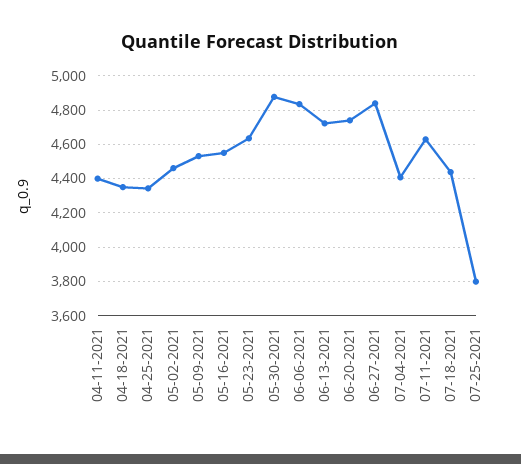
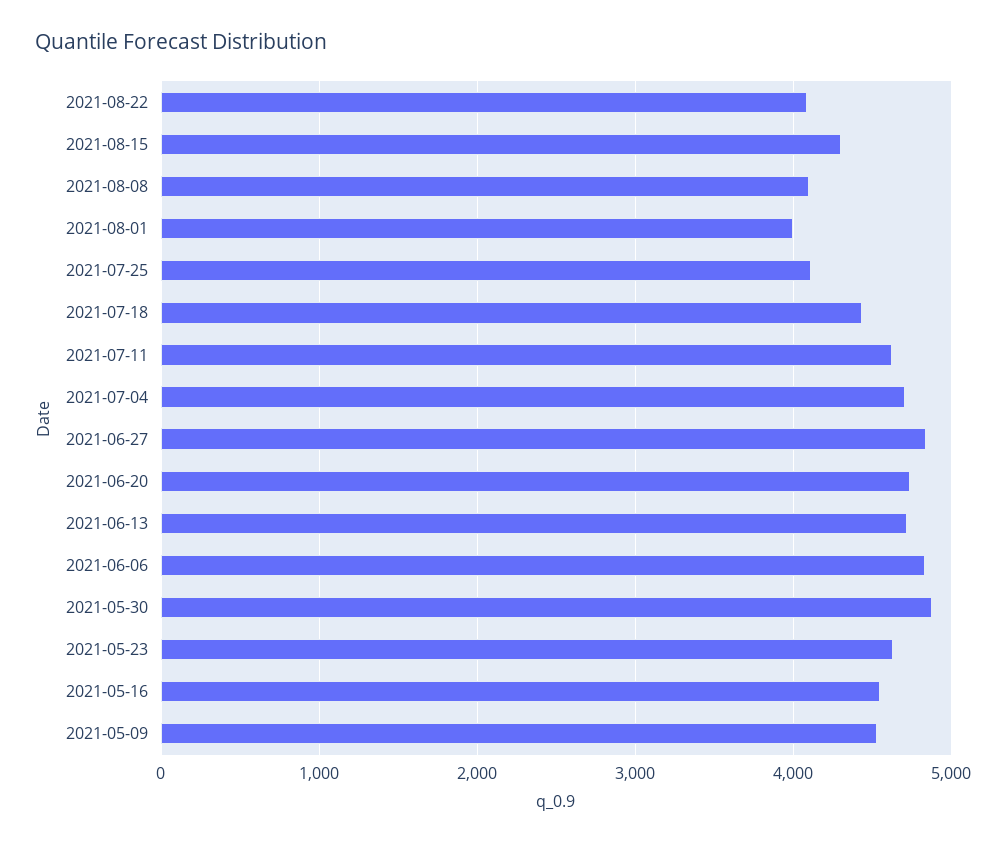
04-11-2021: 4400 -> none
04-18-2021: 4350 -> none
04-25-2021: 4350 -> none
05-02-2021: 4450 -> none
07-04-2021: 4400 -> 4700
07-25-2021: 3800 -> 4100
2021-08-22: none -> 4100
2021-08-15: none -> 4300
2021-08-08: none -> 4100
2021-08-01: none -> 4000

